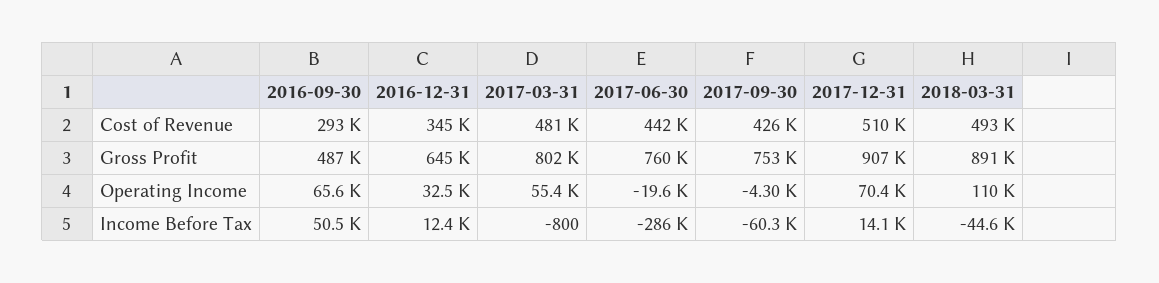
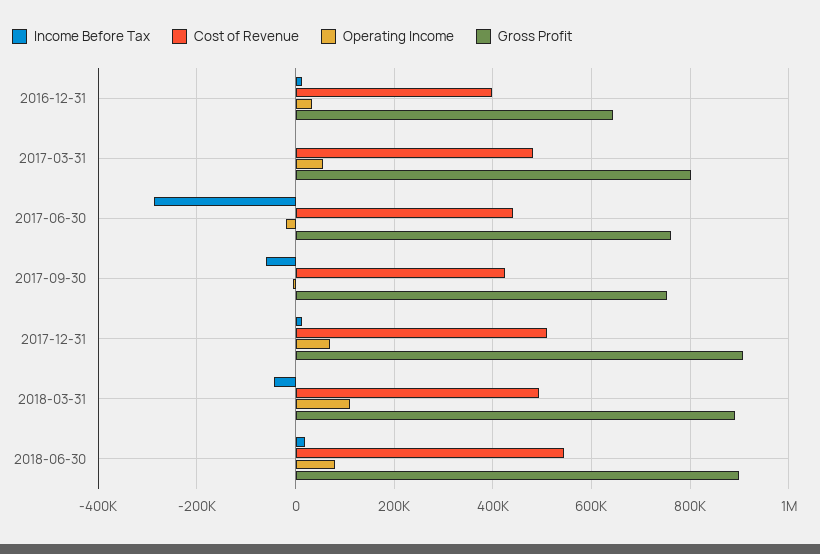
Cost of Revenue, 2016-09-30: 293000 -> none
Cost of Revenue, 2016-12-31: 345000 -> 400000
Gross Profit, 2016-09-30: 487000 -> none
Operating Income, 2016-09-30: 65600 -> none
Income Before Tax, 2016-09-30: 50500 -> none
Income Before Tax, 2018-06-30: none -> 20000
Cost of Revenue, 2018-06-30: none -> 540000
Operating Income, 2018-06-30: none -> 80000
Gross Profit, 2018-06-30: none -> 900000

